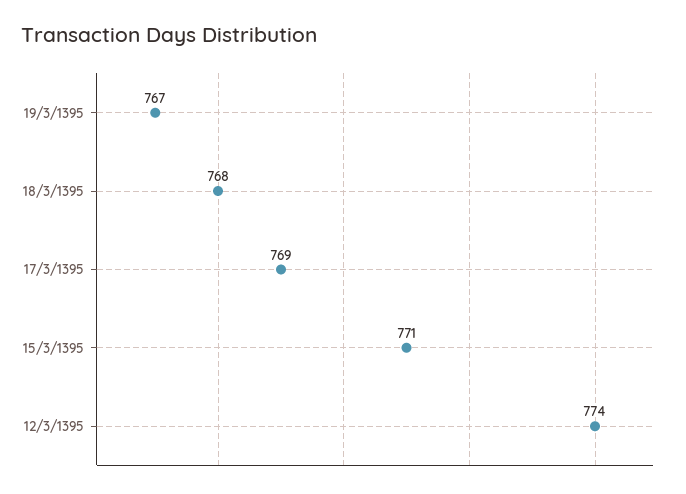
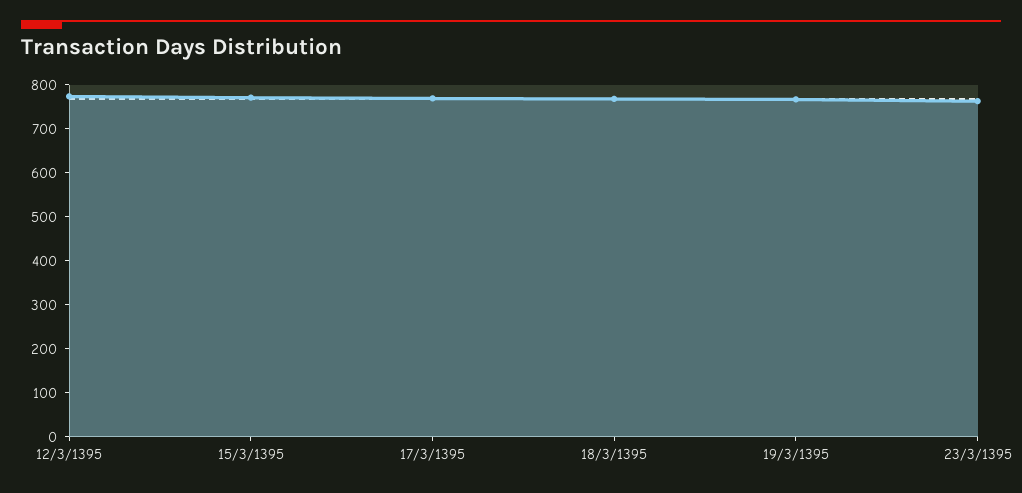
23/3/1395: none -> 760

